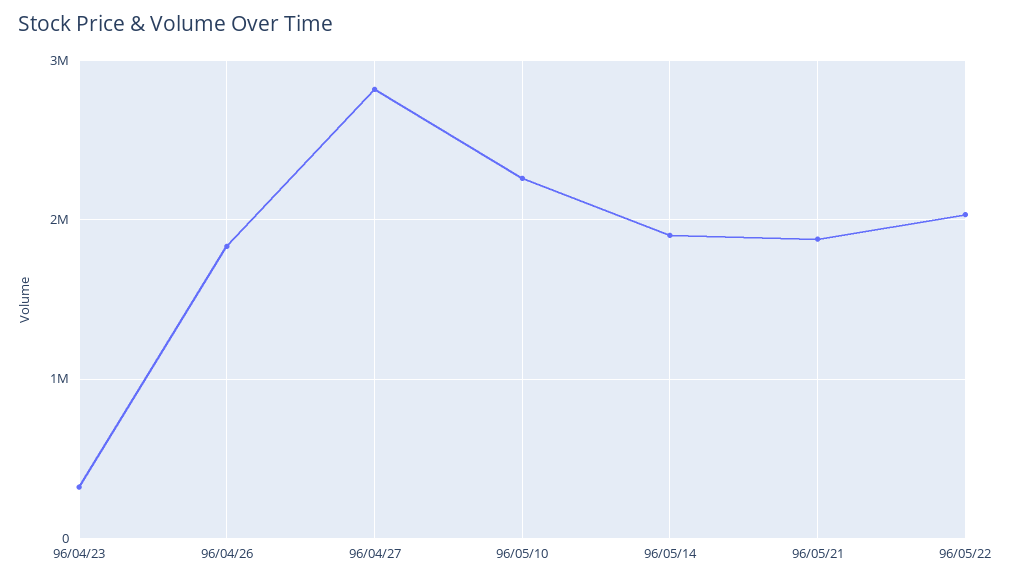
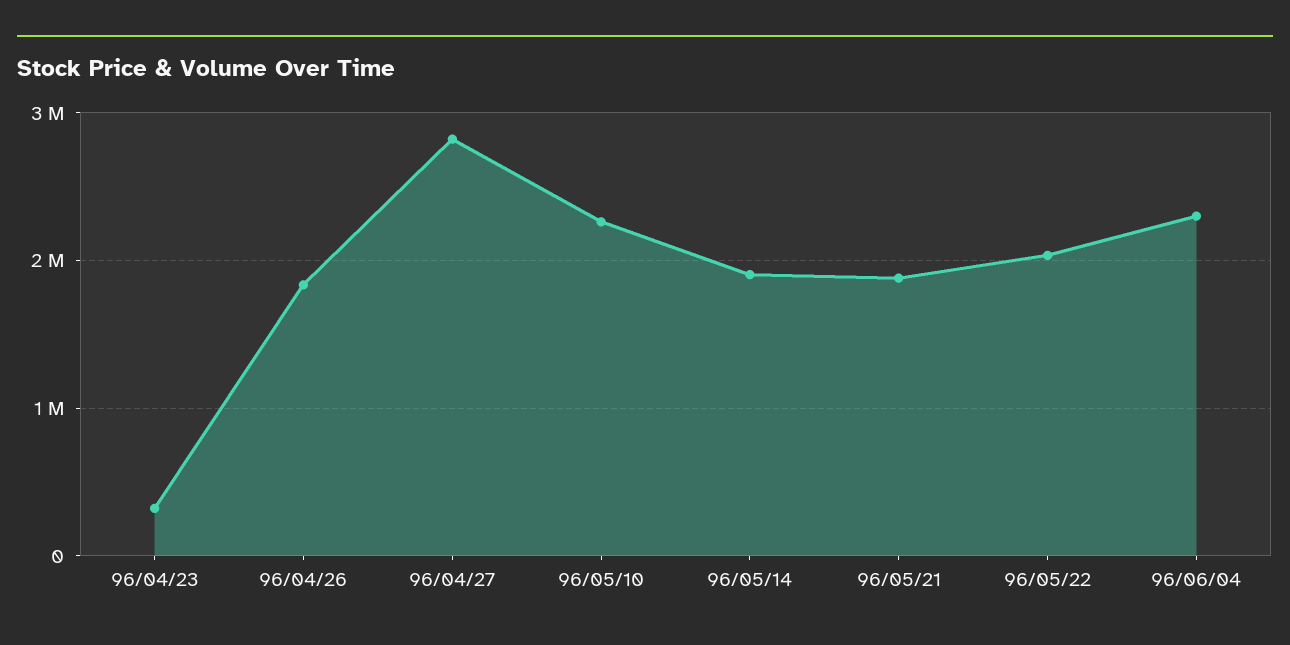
96/06/04: none -> 2300000

